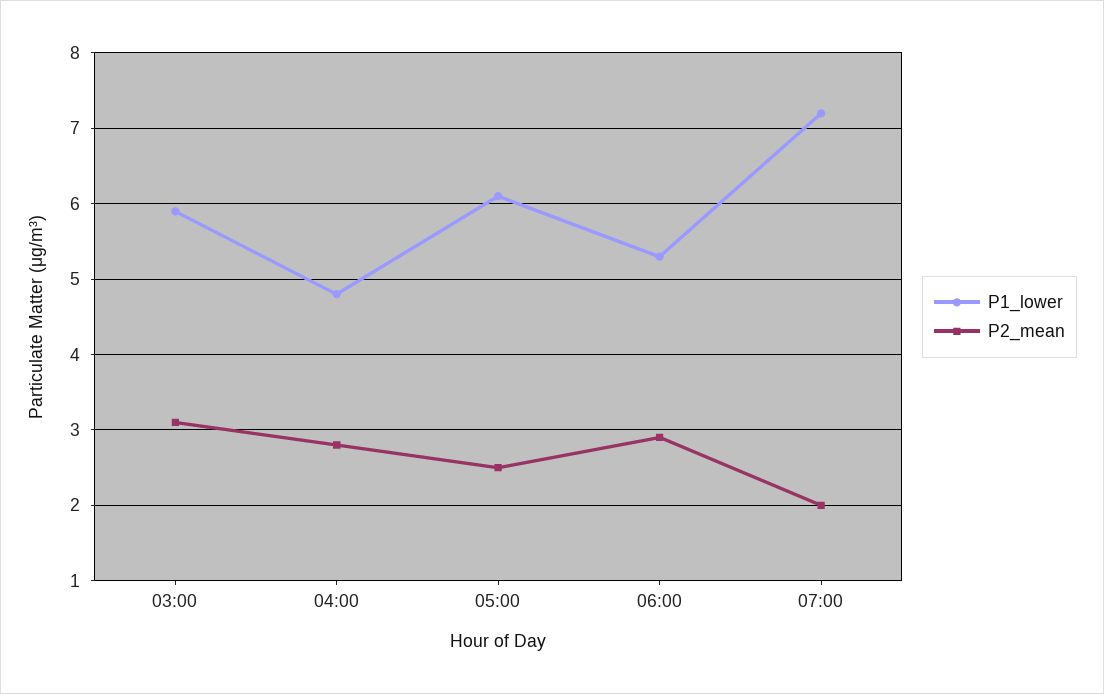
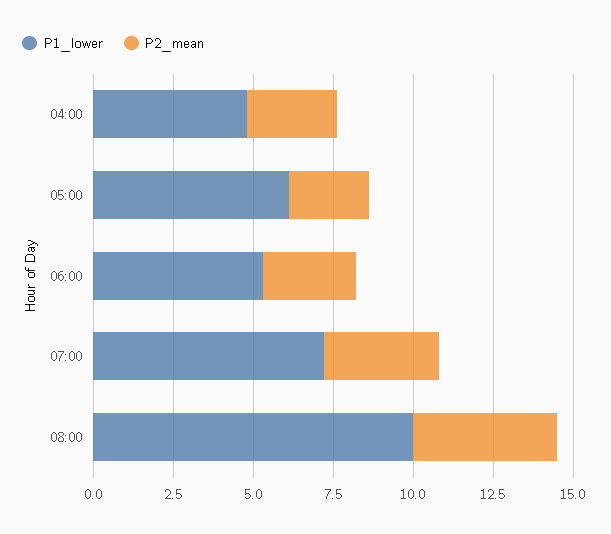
P1_lower, 03:00: 5.9 -> none
P2_mean, 03:00: 3.1 -> none
P2_mean, 07:00: 2 -> 3.5
P1_lower, 08:00: none -> 10
P2_mean, 08:00: none -> 4.5

